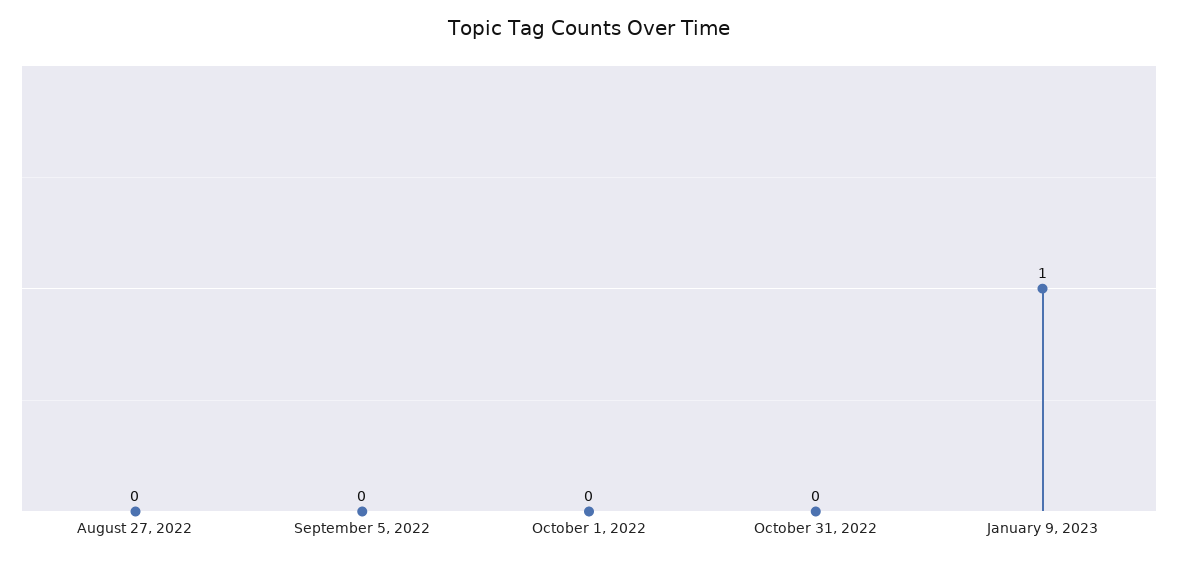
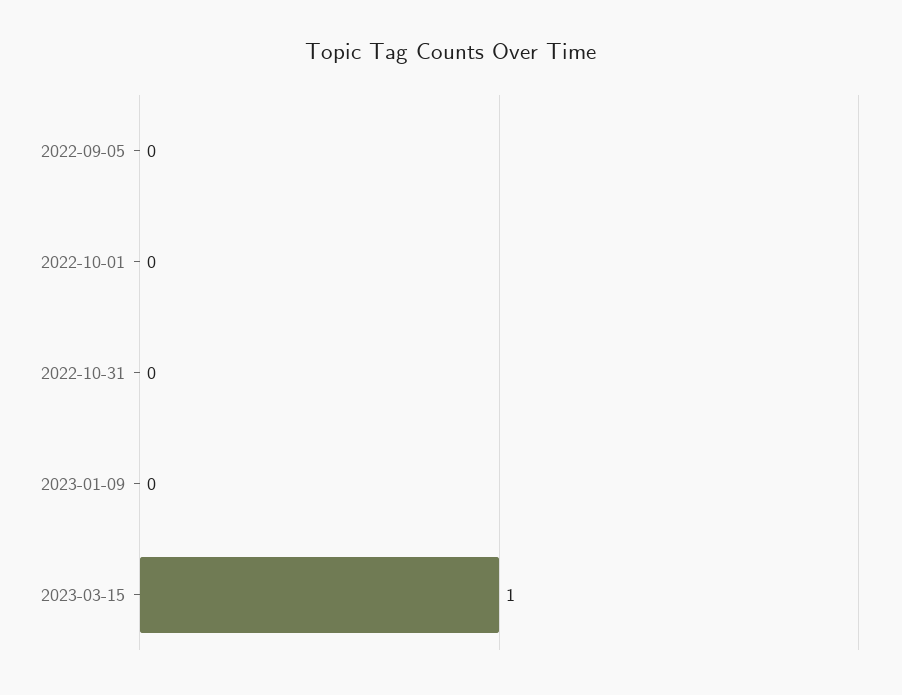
August 27, 2022: 0 -> none
January 9, 2023: 1 -> 0
2023-03-15: none -> 1

